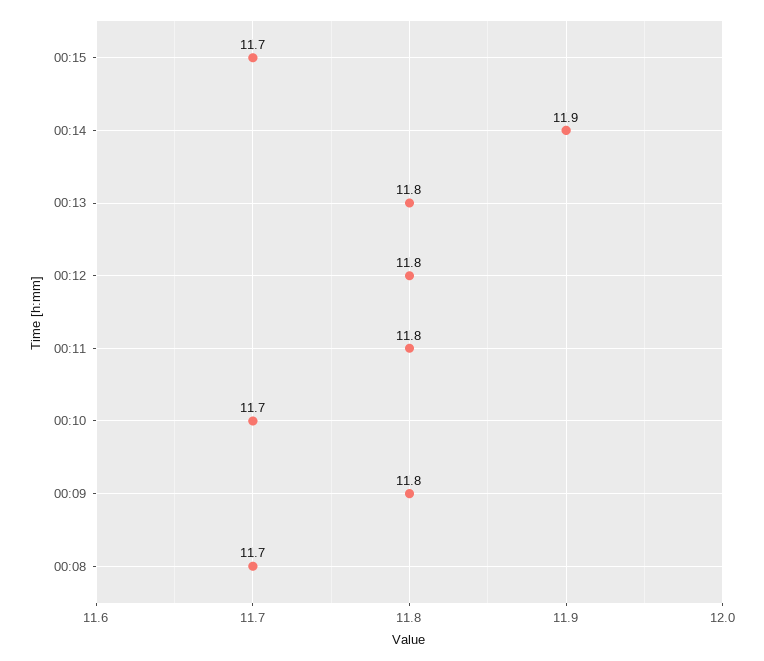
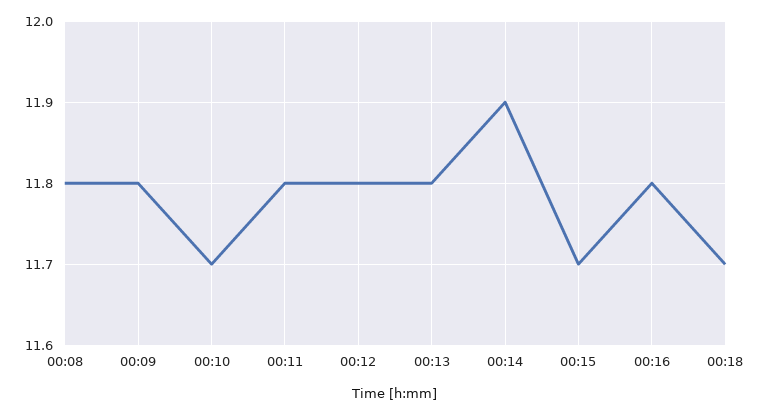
00:08: 11.7 -> 11.8
00:16: none -> 11.8
00:18: none -> 11.7

